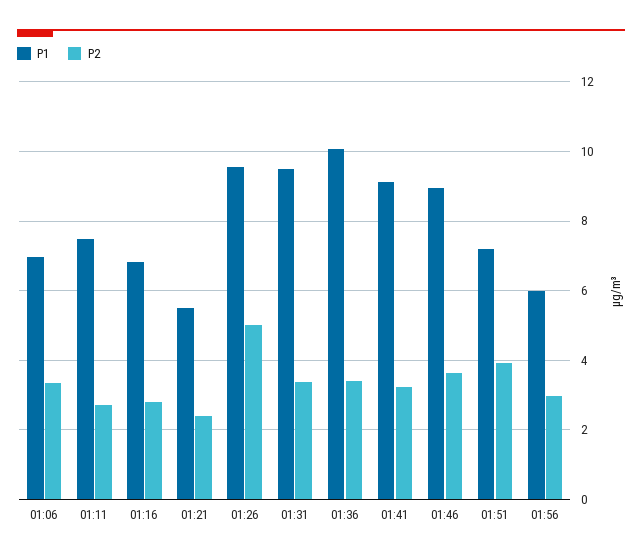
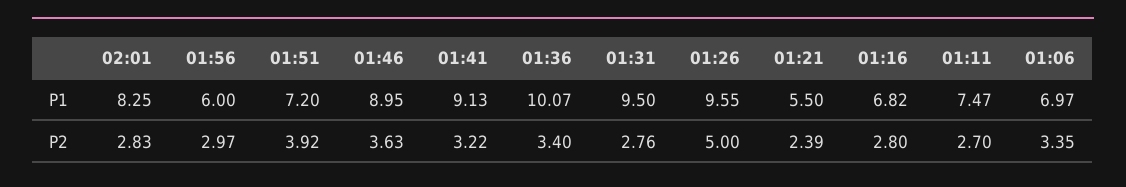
P2, 01:31: 3.4 -> 2.76
P1, 02:01: none -> 8.25
P2, 02:01: none -> 2.83

